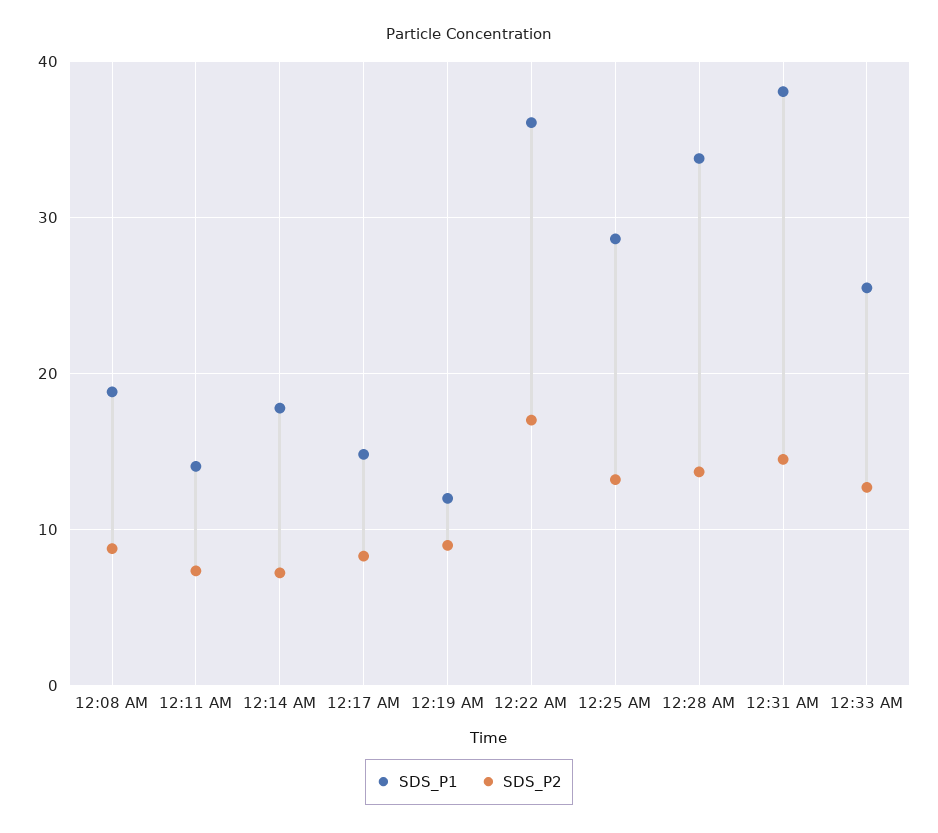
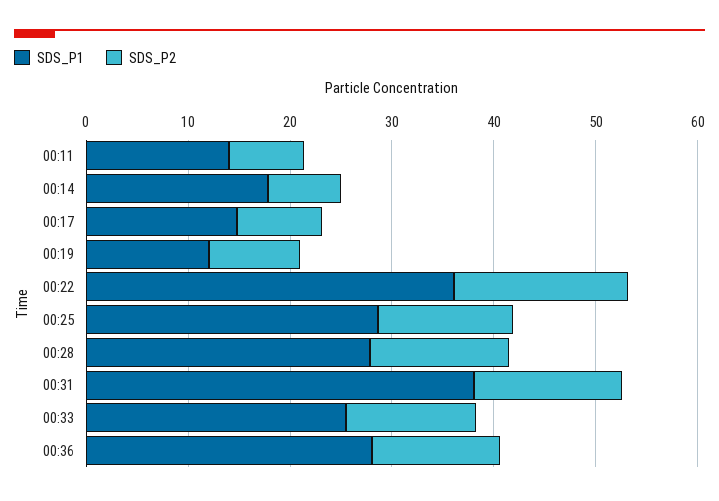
SDS_P1, 12:08 AM: 19 -> none
SDS_P2, 12:08 AM: 9 -> none
SDS_P1, 12:28 AM: 34 -> 28
SDS_P1, 00:36: none -> 28
SDS_P2, 00:36: none -> 12

